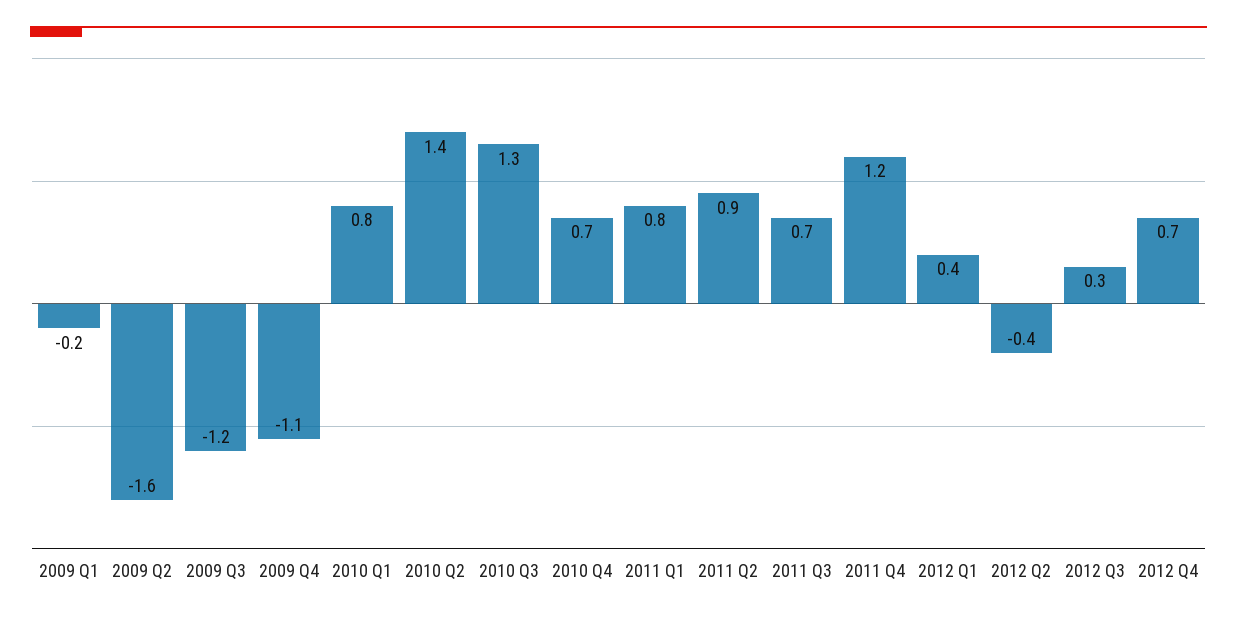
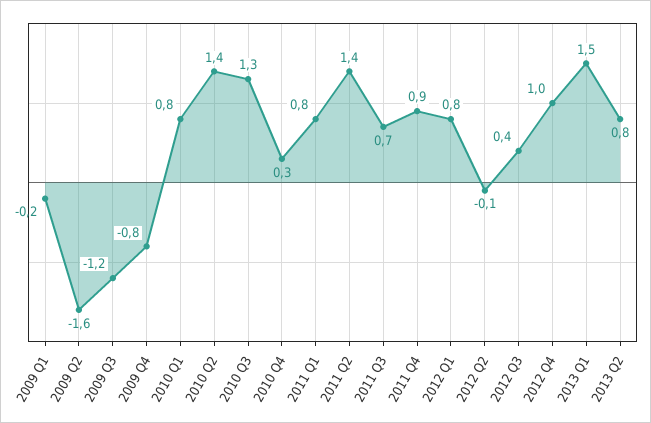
2009 Q4: -1.1 -> -0.8
2010 Q4: 0.7 -> 0.3
2011 Q2: 0.9 -> 1.4
2011 Q4: 1.2 -> 0.9
2012 Q1: 0.4 -> 0.8
2012 Q2: -0.4 -> -0.1
2012 Q3: 0.3 -> 0.4
2012 Q4: 0.7 -> 1
2013 Q1: none -> 1.5
2013 Q2: none -> 0.8

